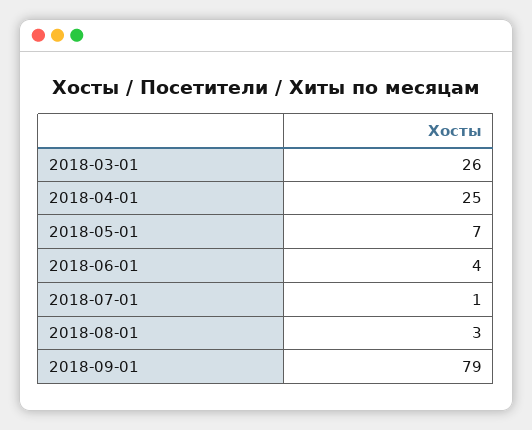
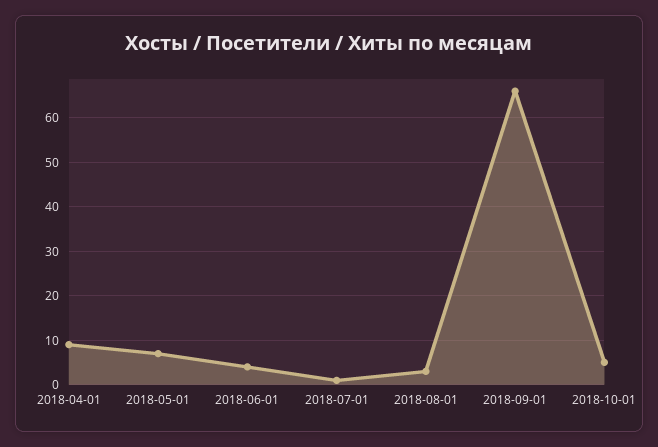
2018-03-01: 26 -> none
2018-04-01: 25 -> 10
2018-09-01: 79 -> 65
2018-10-01: none -> 5

